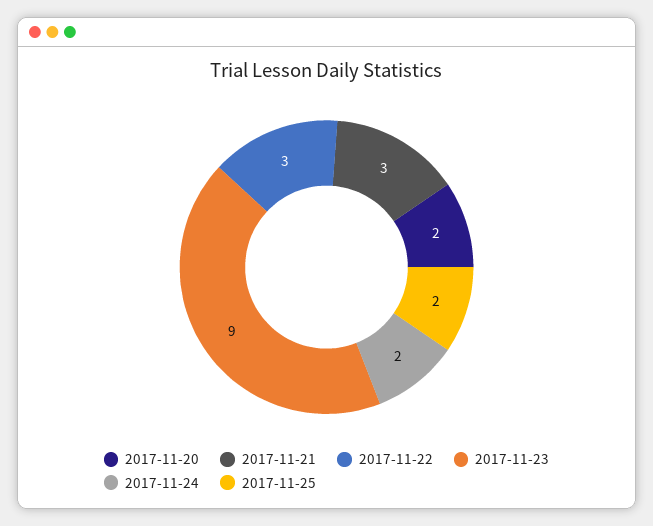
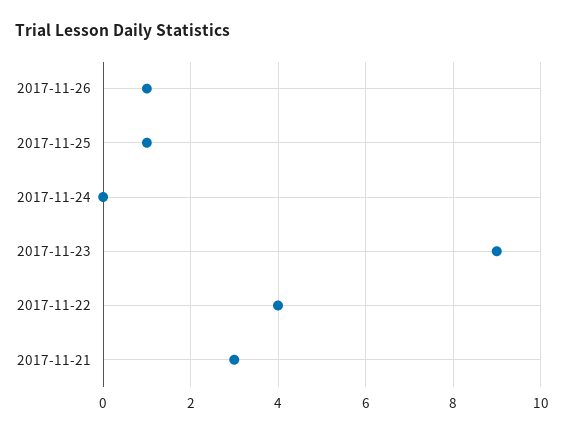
2017-11-20: 2 -> none
2017-11-22: 3 -> 4
2017-11-24: 2 -> 0
2017-11-25: 2 -> 1
2017-11-26: none -> 1

